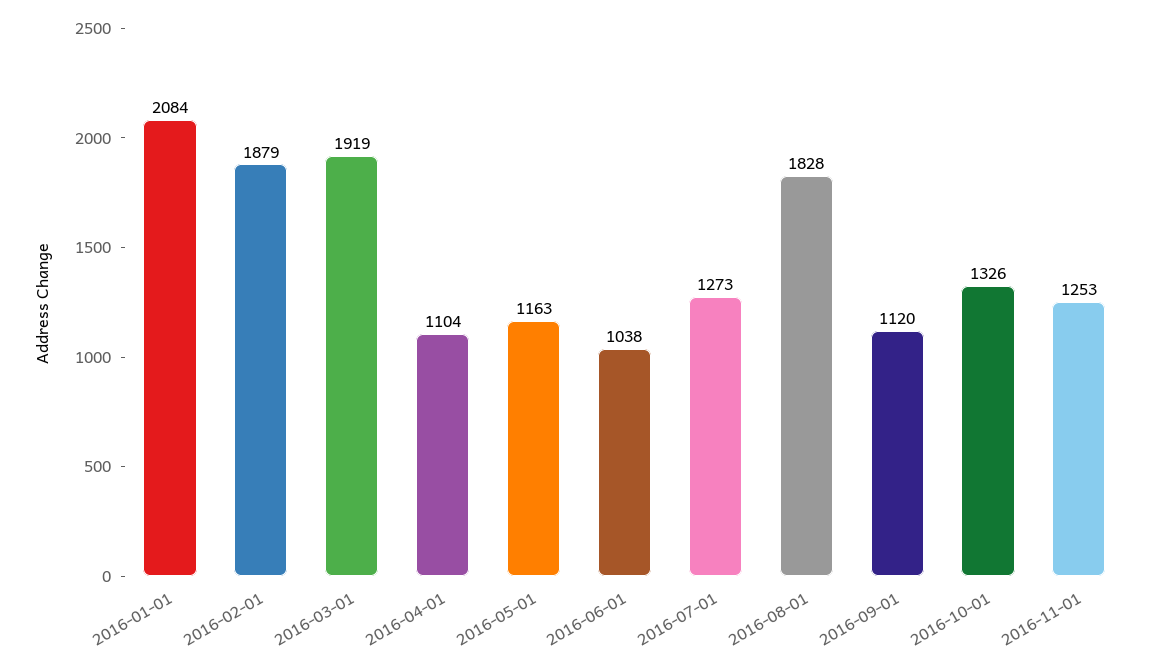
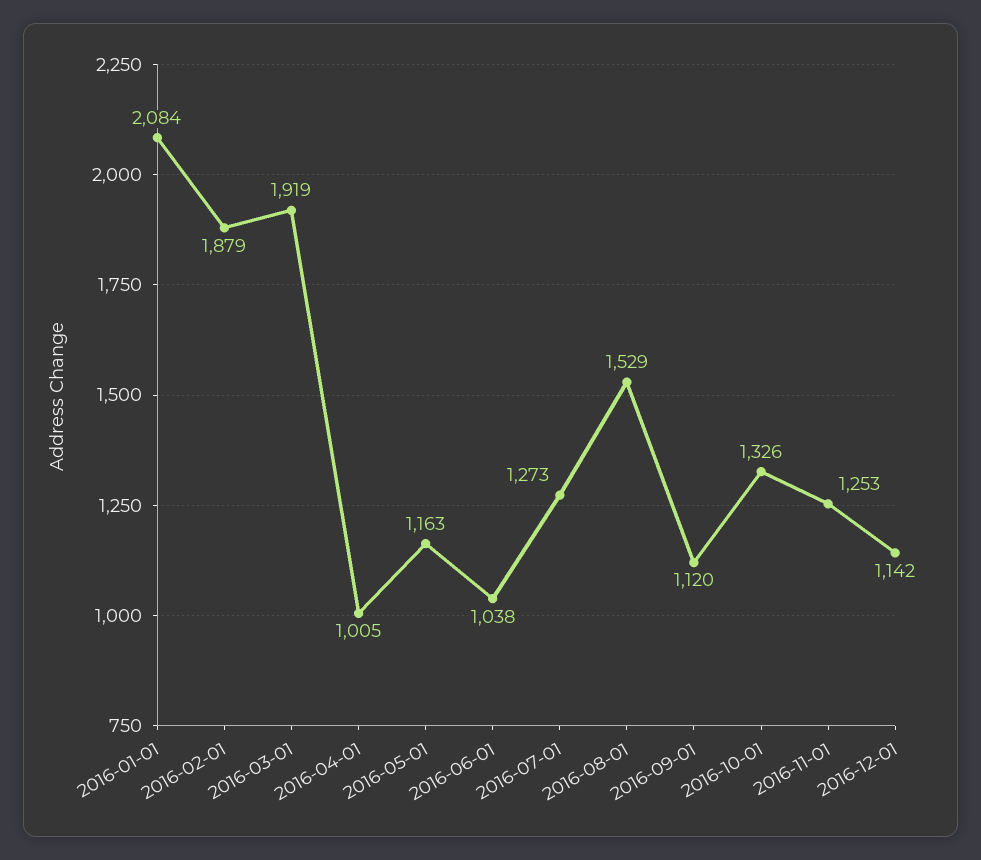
2016-04-01: 1104 -> 1005
2016-08-01: 1828 -> 1529
2016-12-01: none -> 1142

